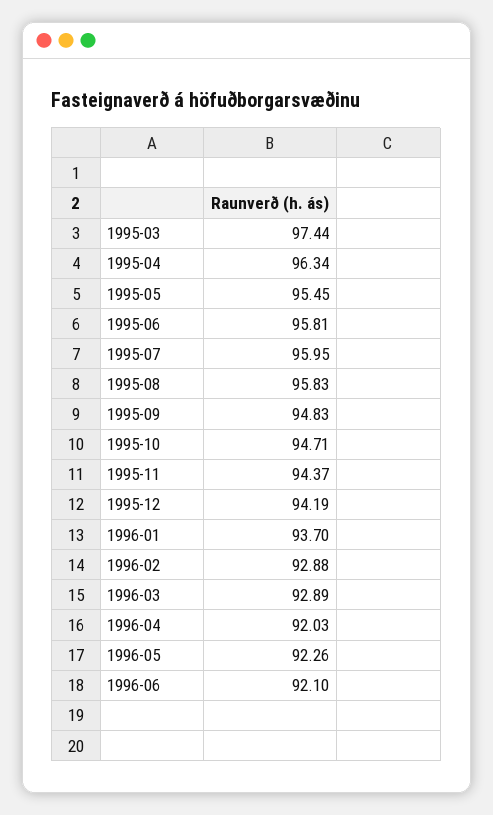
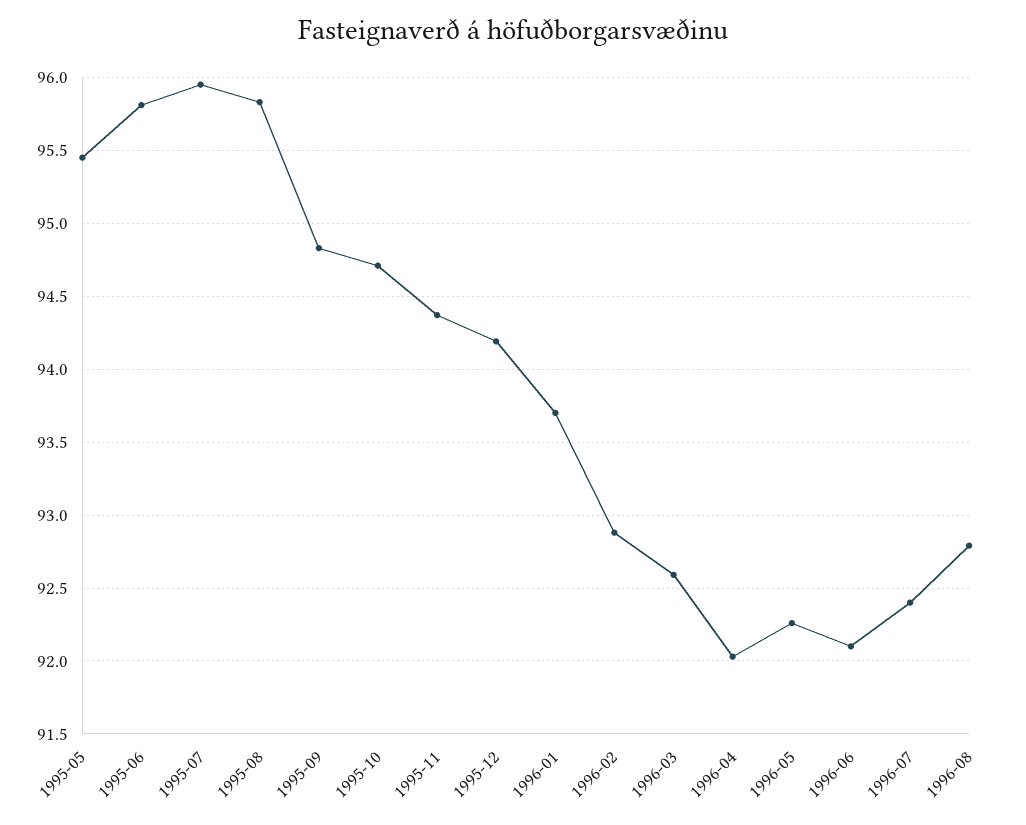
1995-03: 97.44 -> none
1995-04: 96.34 -> none
1996-03: 92.89 -> 92.6
1996-07: none -> 92.4
1996-08: none -> 92.8

